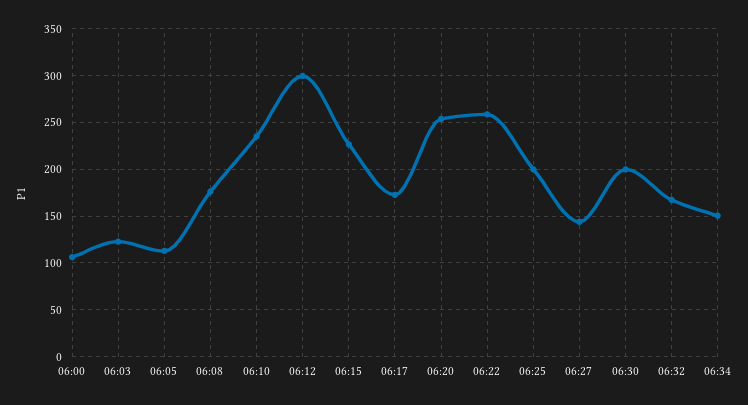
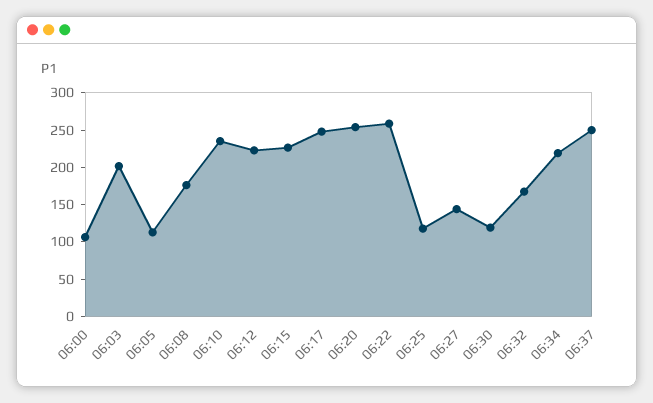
06:03: 120 -> 200
06:12: 300 -> 225
06:17: 170 -> 250
06:25: 200 -> 125
06:30: 200 -> 125
06:34: 150 -> 225
06:37: none -> 250

